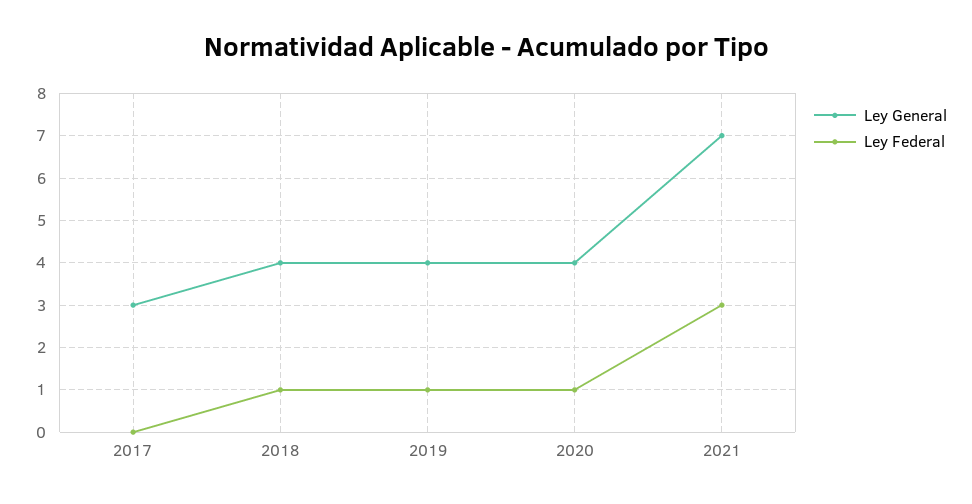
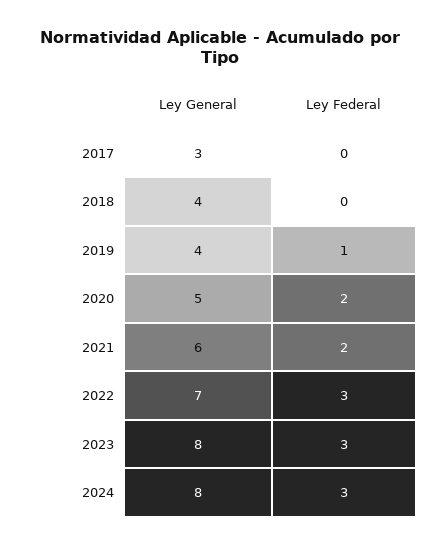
Ley Federal, 2018: 1 -> 0
Ley General, 2020: 4 -> 5
Ley Federal, 2020: 1 -> 2
Ley General, 2021: 7 -> 6
Ley Federal, 2021: 3 -> 2
Ley General, 2022: none -> 7
Ley Federal, 2022: none -> 3
Ley General, 2023: none -> 8
Ley Federal, 2023: none -> 3
Ley General, 2024: none -> 8
Ley Federal, 2024: none -> 3

